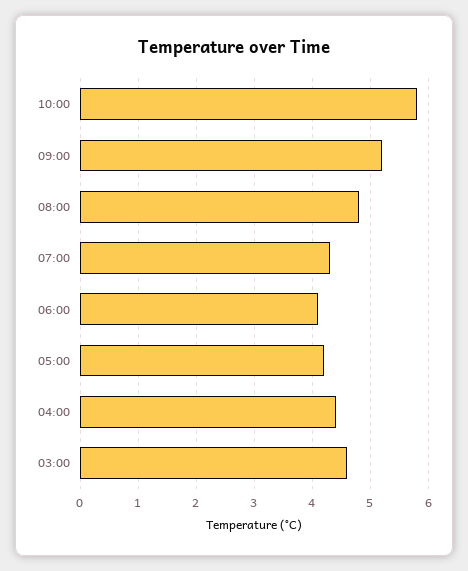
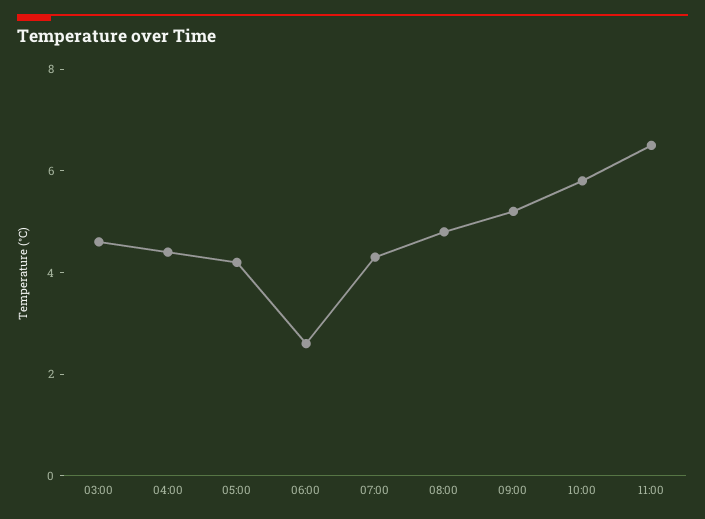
06:00: 4 -> 2.5
11:00: none -> 6.5

